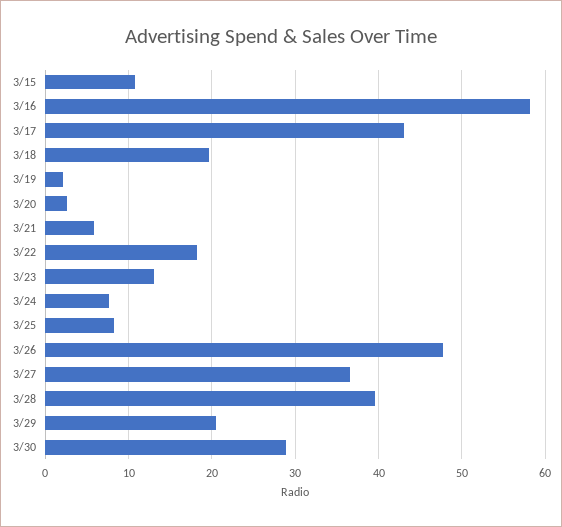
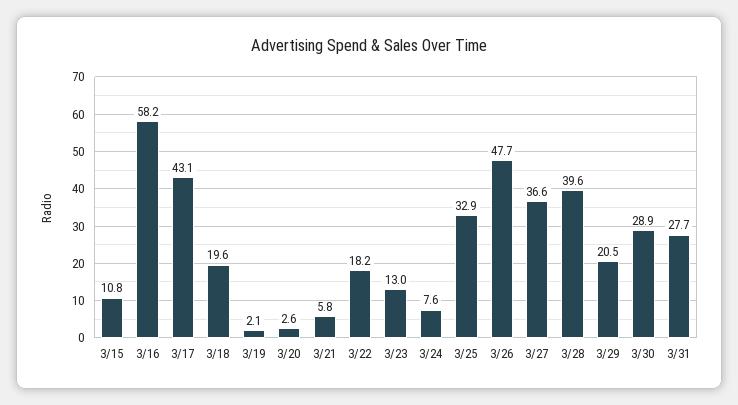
3/25: 8 -> 32.9
3/31: none -> 27.7

